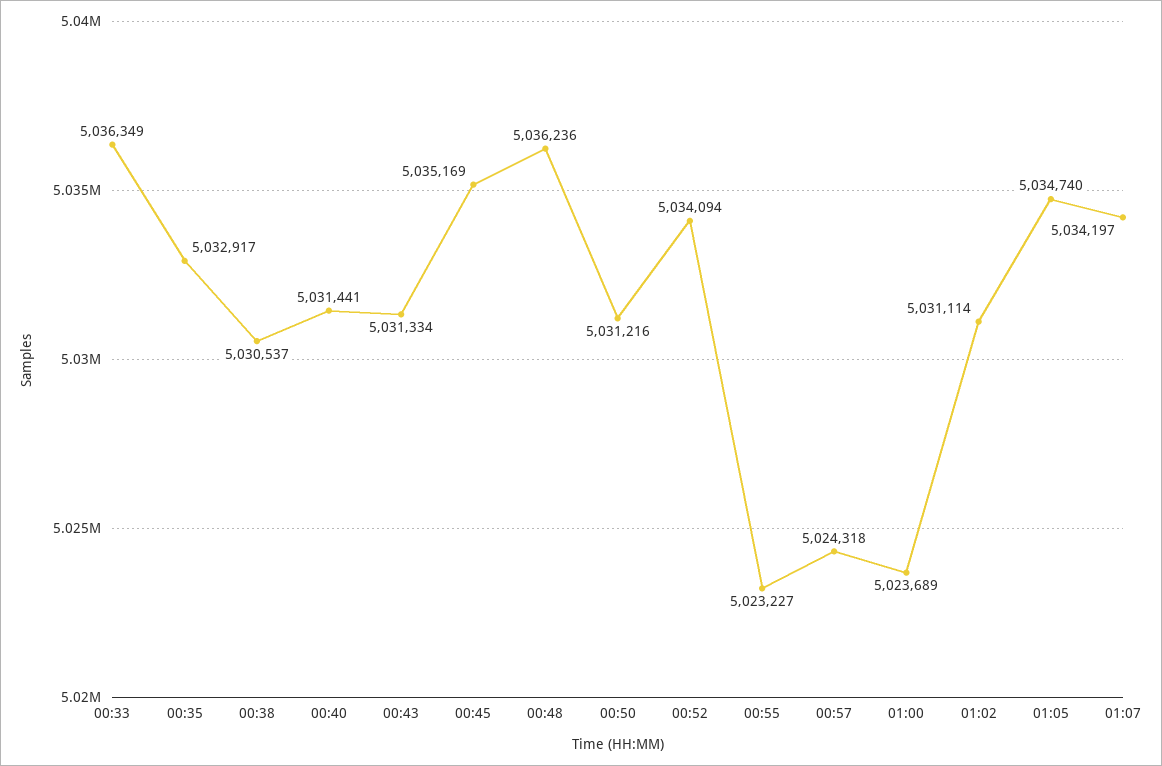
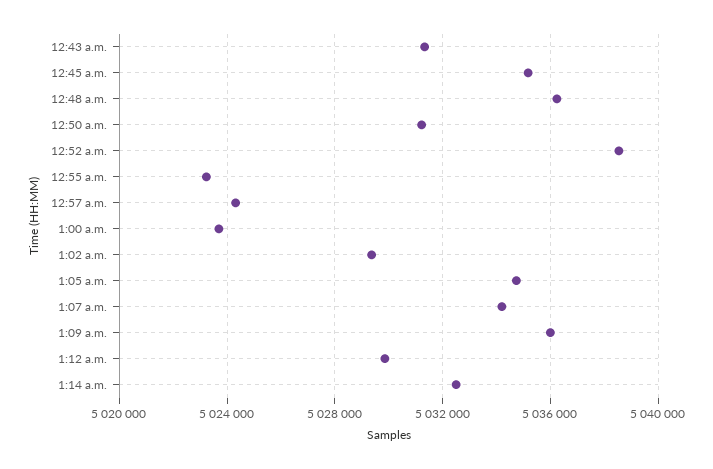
00:33: 5036349 -> none
00:35: 5032917 -> none
00:38: 5030537 -> none
00:40: 5031441 -> none
00:52: 5034094 -> 5038500
01:02: 5031114 -> 5029500
1:09 a.m.: none -> 5036000
1:12 a.m.: none -> 5030000
1:14 a.m.: none -> 5032500

